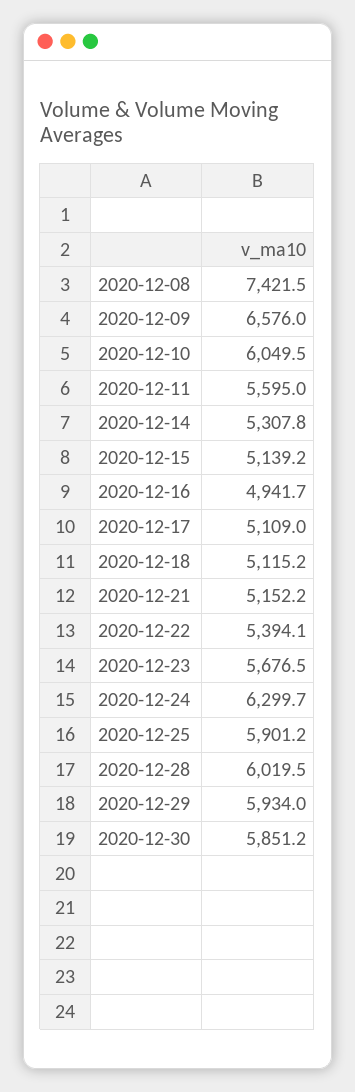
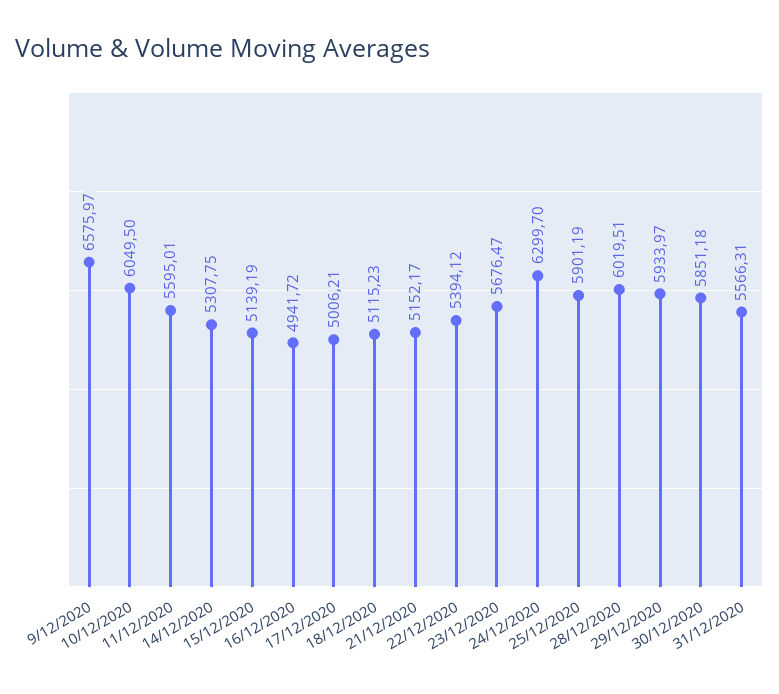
2020-12-08: 7421.5 -> none
2020-12-17: 5109 -> 5006.21
31/12/2020: none -> 5566.31

